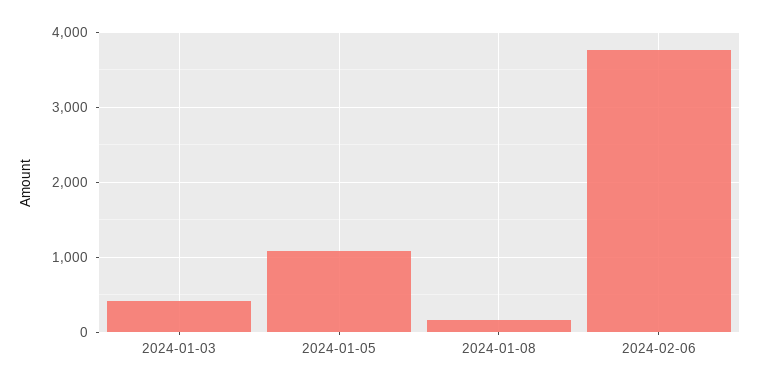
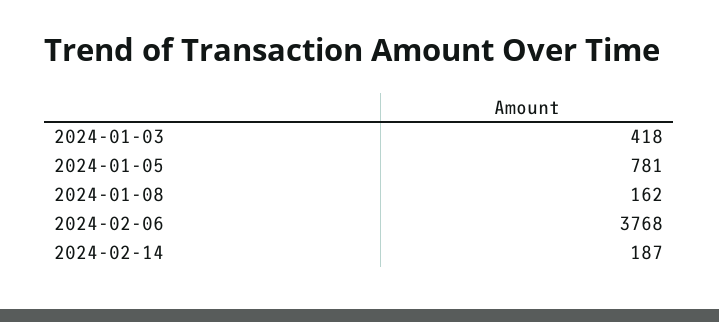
2024-01-05: 1100 -> 781
2024-02-14: none -> 187

